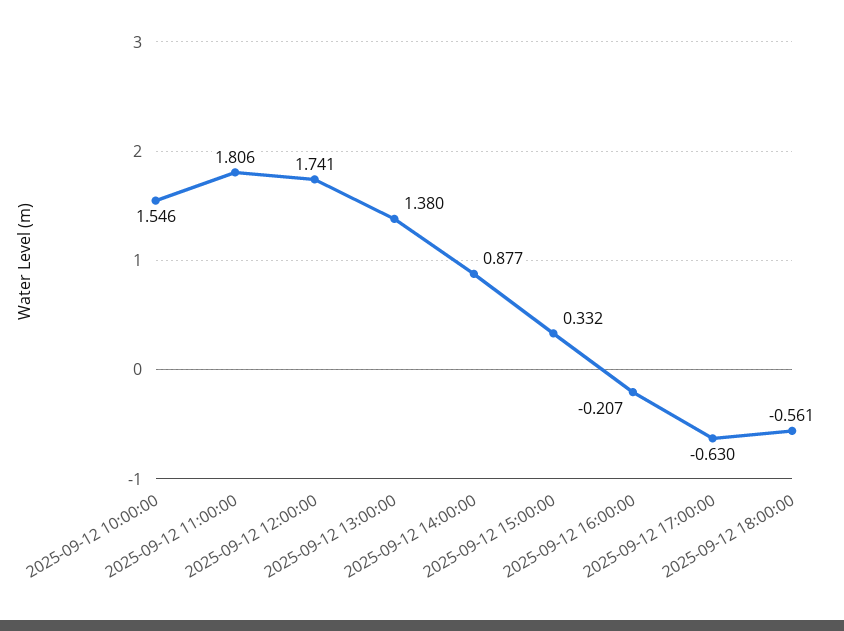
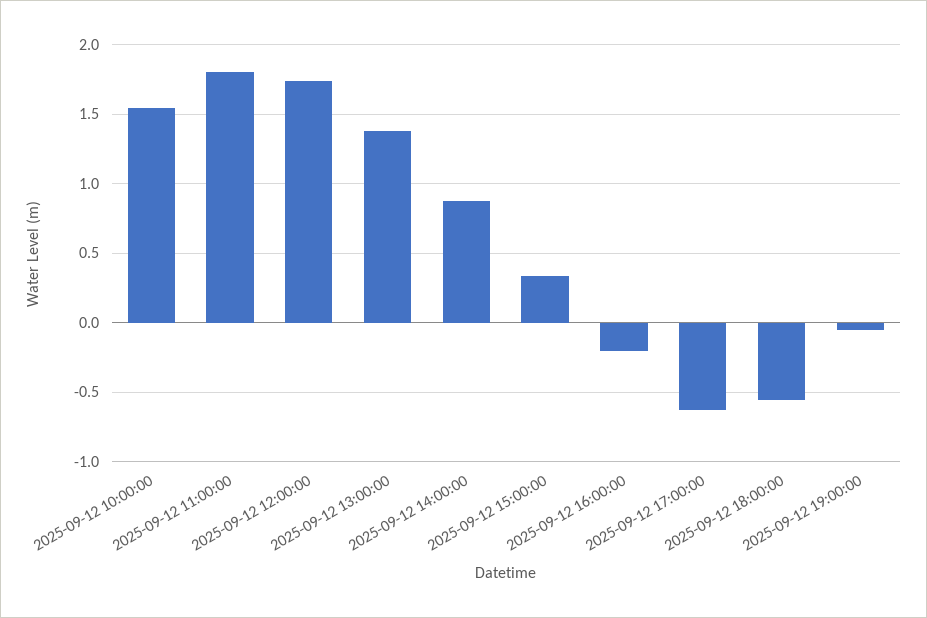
2025-09-12 19:00:00: none -> -0.05

